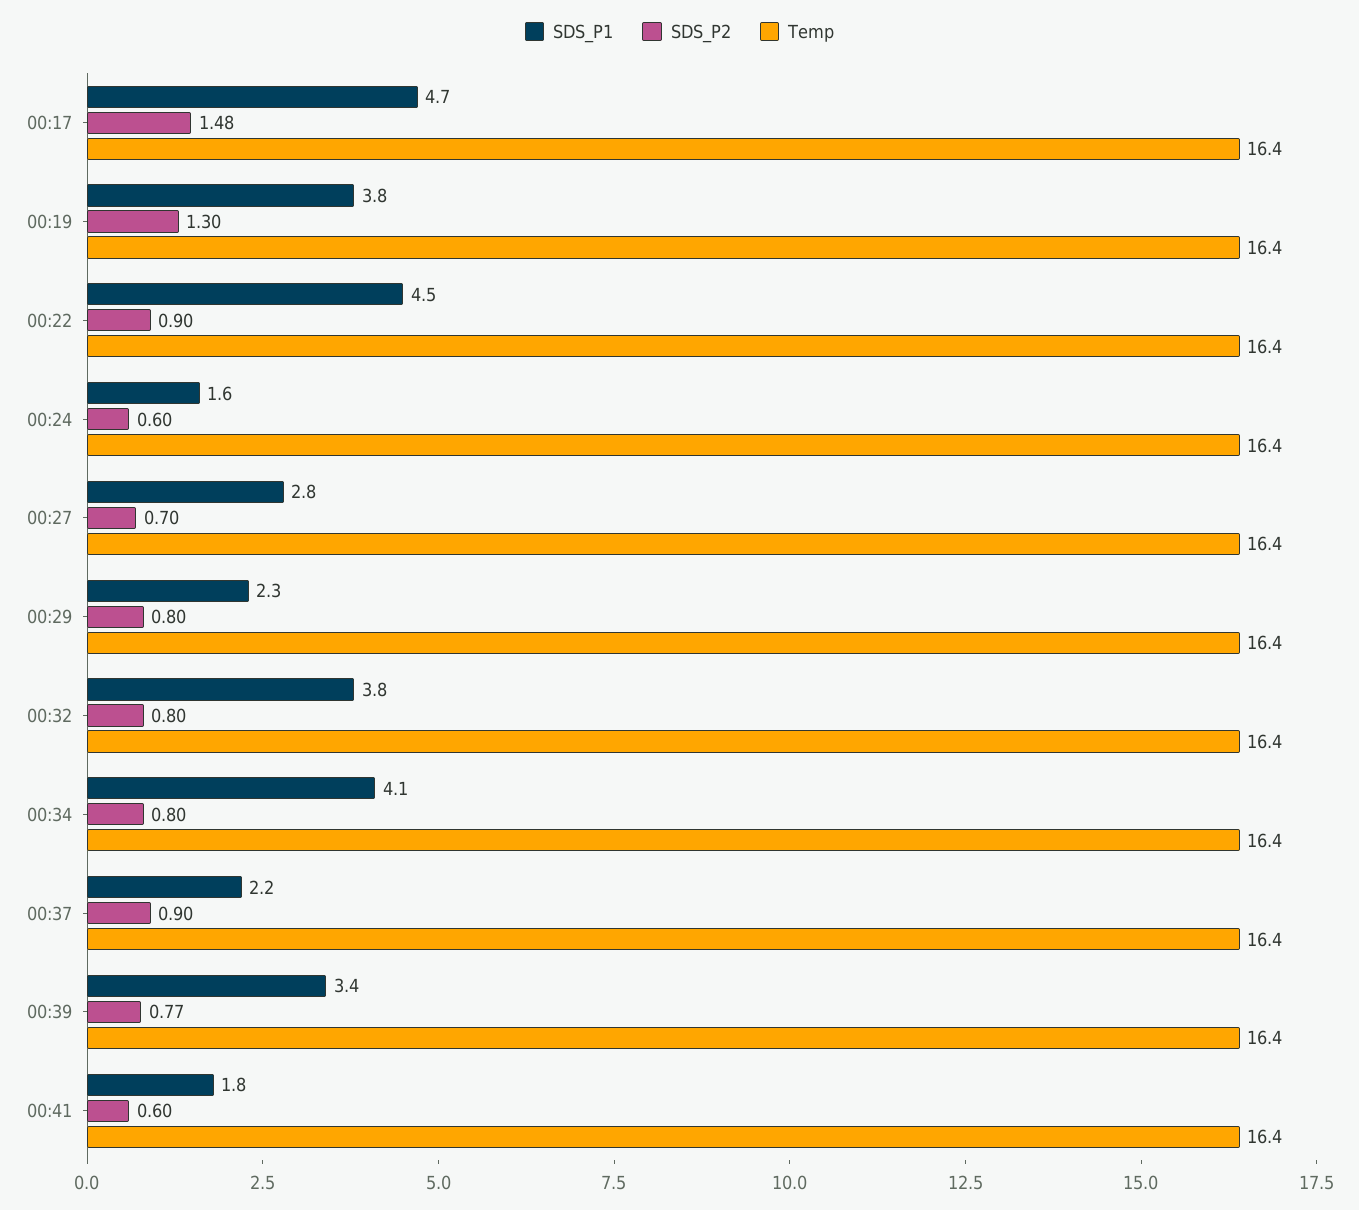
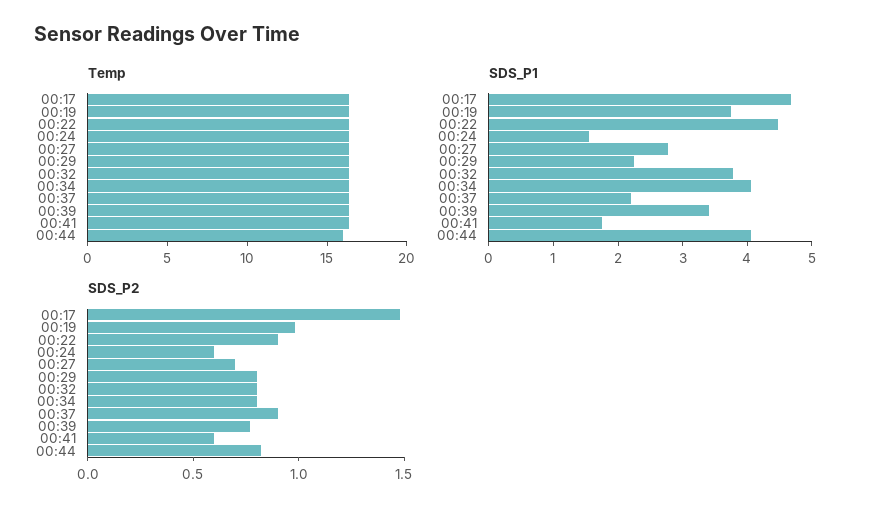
SDS_P2, 00:19: 1.3 -> 1
Temp, 00:44: none -> 16
SDS_P1, 00:44: none -> 4
SDS_P2, 00:44: none -> 0.8

